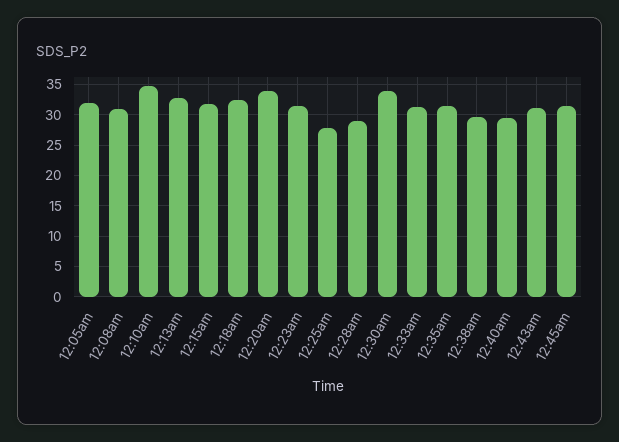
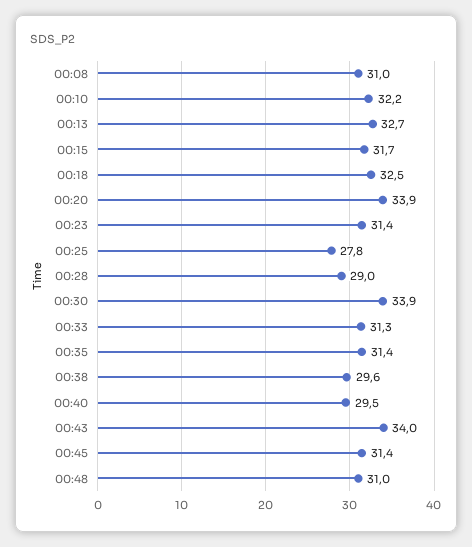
12:05am: 32 -> none
12:10am: 35 -> 32.2
12:43am: 31 -> 34
00:48: none -> 31

